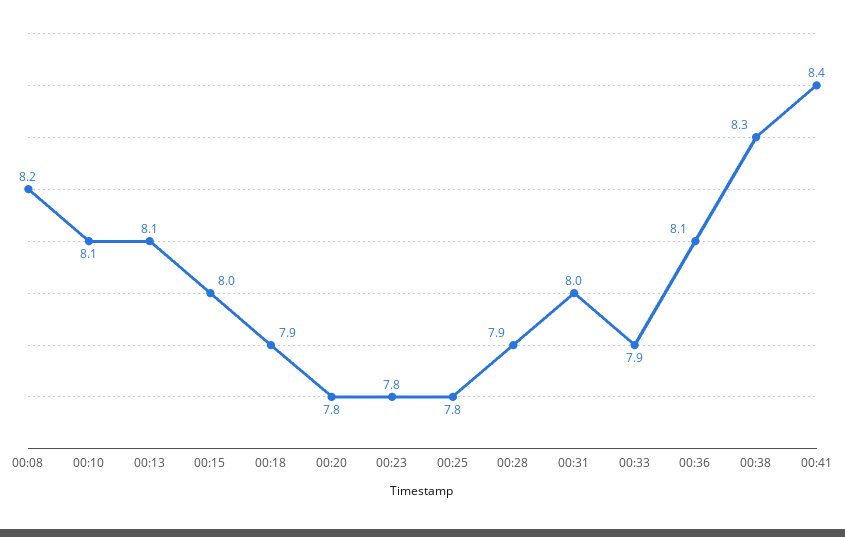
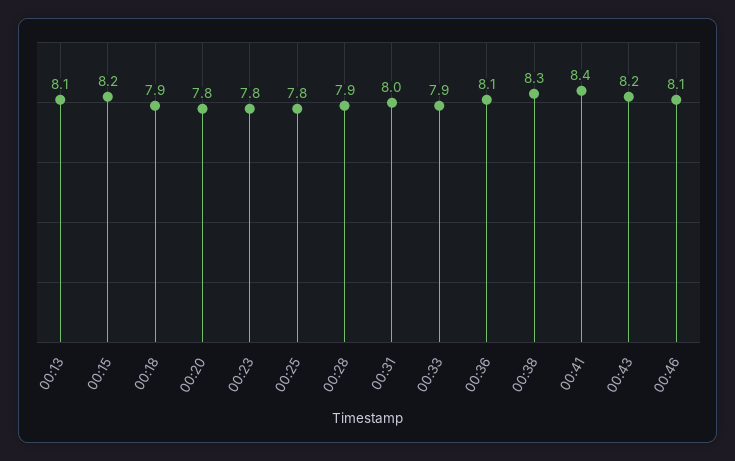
00:08: 8.2 -> none
00:10: 8.1 -> none
00:15: 8 -> 8.2
00:43: none -> 8.2
00:46: none -> 8.1

